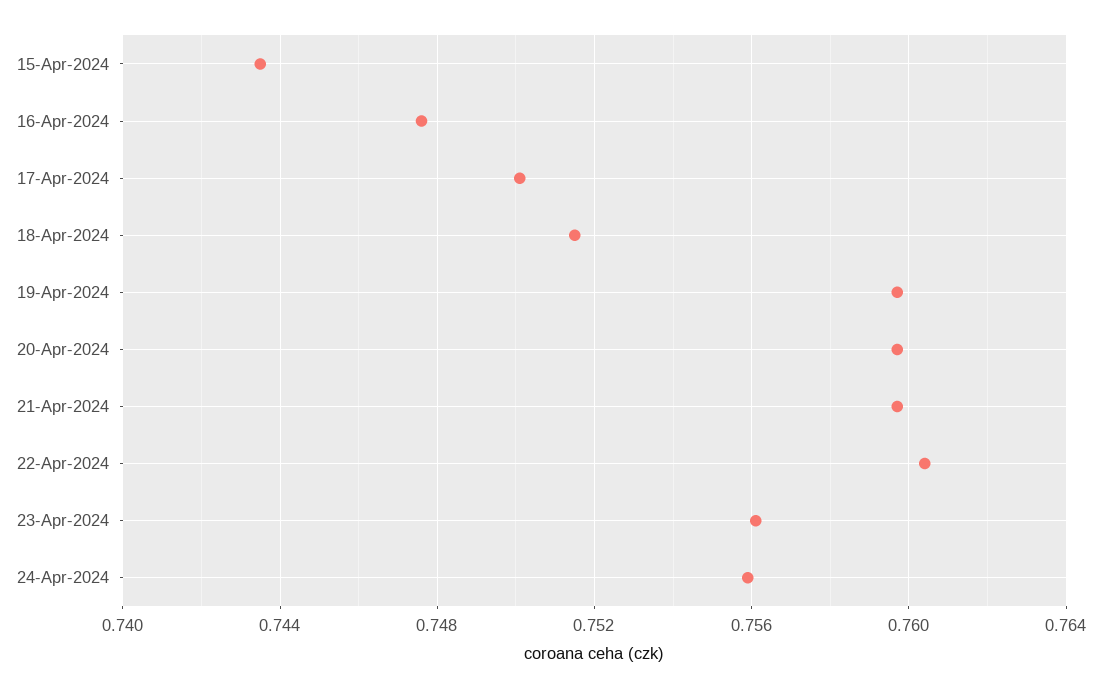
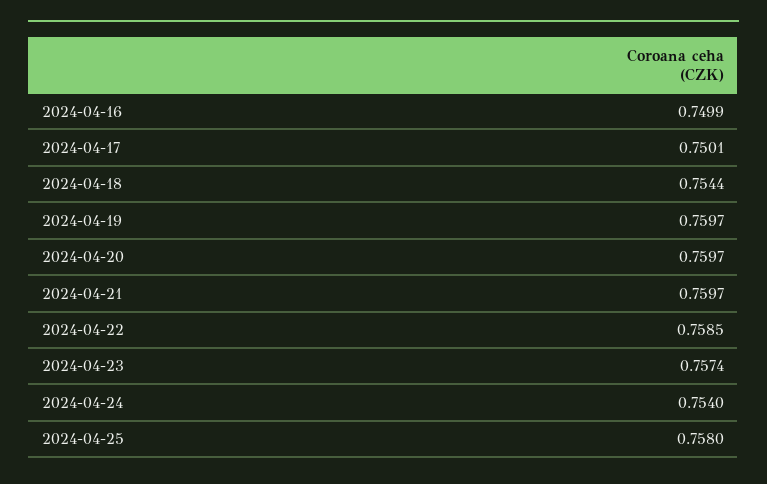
15-Apr-2024: 0.7435 -> none
16-Apr-2024: 0.7475 -> 0.7499
18-Apr-2024: 0.7515 -> 0.7544
22-Apr-2024: 0.7605 -> 0.7585
23-Apr-2024: 0.756 -> 0.7574
24-Apr-2024: 0.756 -> 0.754
2024-04-25: none -> 0.758

